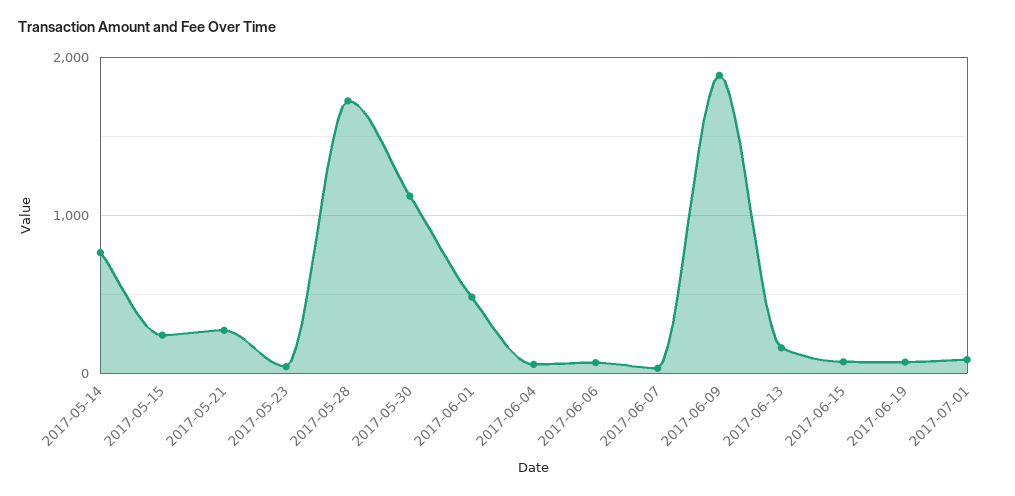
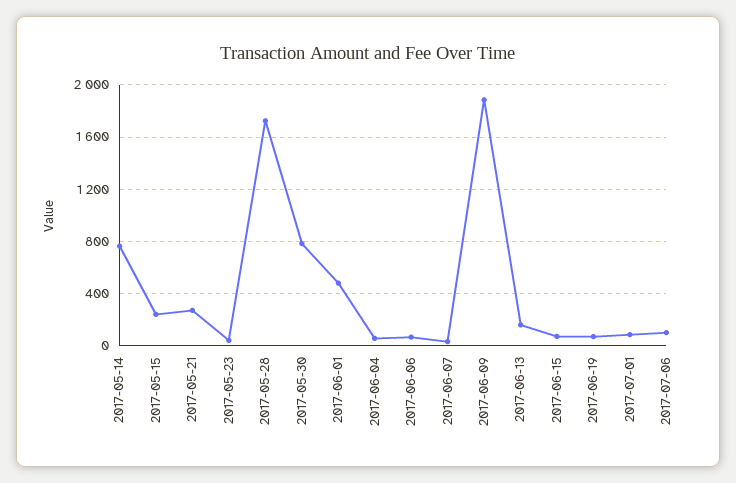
2017-05-30: 1100 -> 800
2017-07-06: none -> 100

